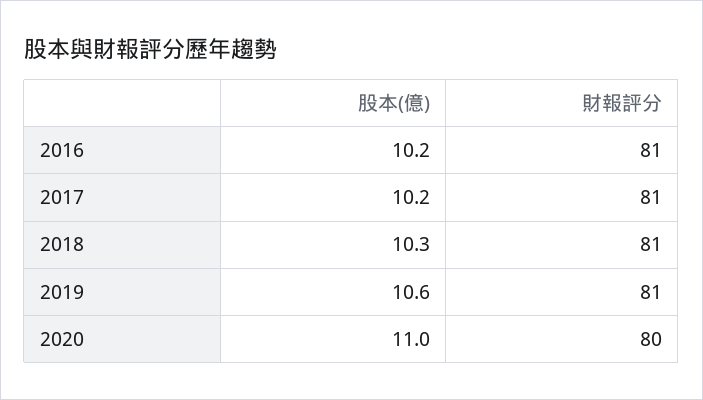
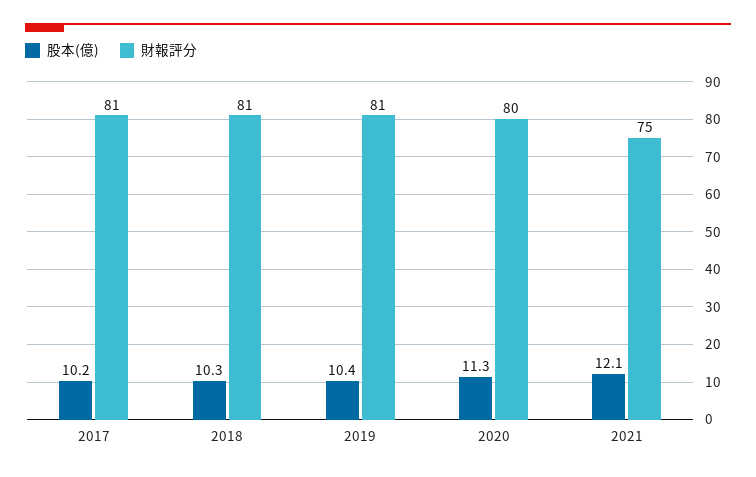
股本(億), 2016: 10.2 -> none
財報評分, 2016: 81 -> none
股本(億), 2019: 10.6 -> 10.4
股本(億), 2020: 11 -> 11.3
股本(億), 2021: none -> 12.1
財報評分, 2021: none -> 75

